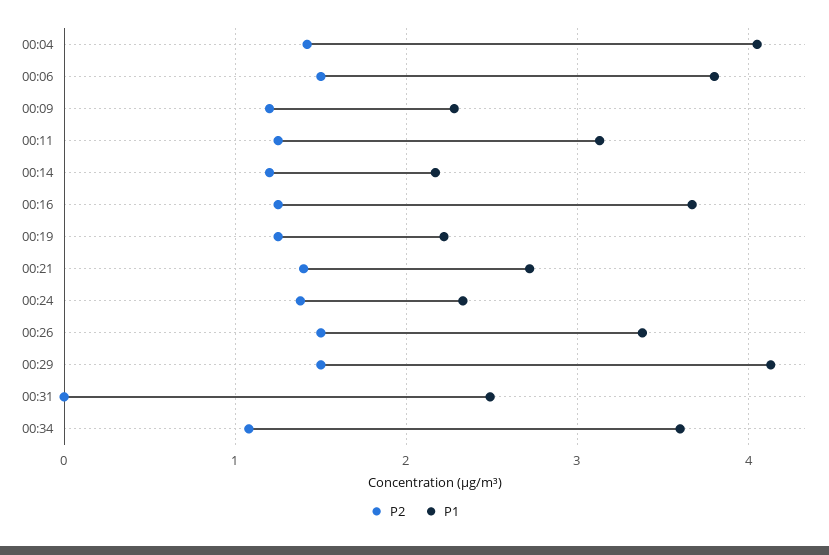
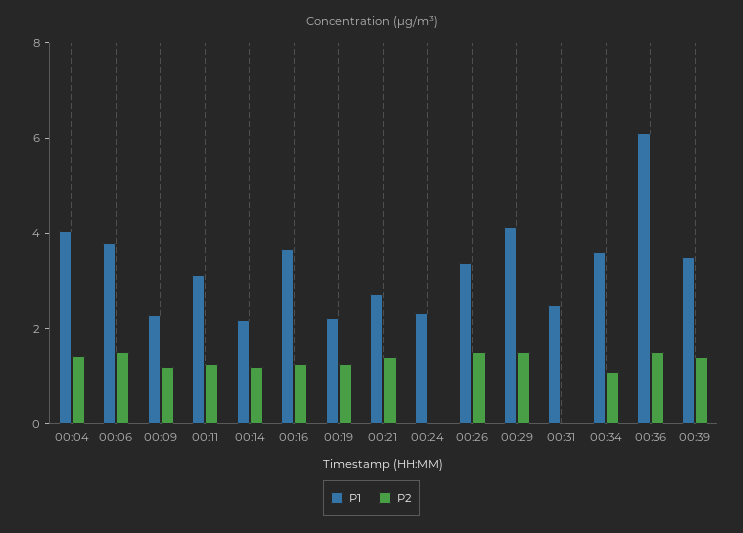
P2, 00:24: 1.4 -> 0
P1, 00:36: none -> 6
P2, 00:36: none -> 1.5
P1, 00:39: none -> 3.5
P2, 00:39: none -> 1.5

